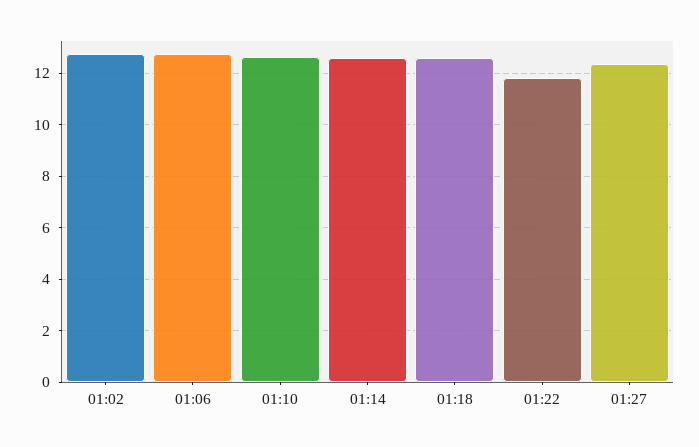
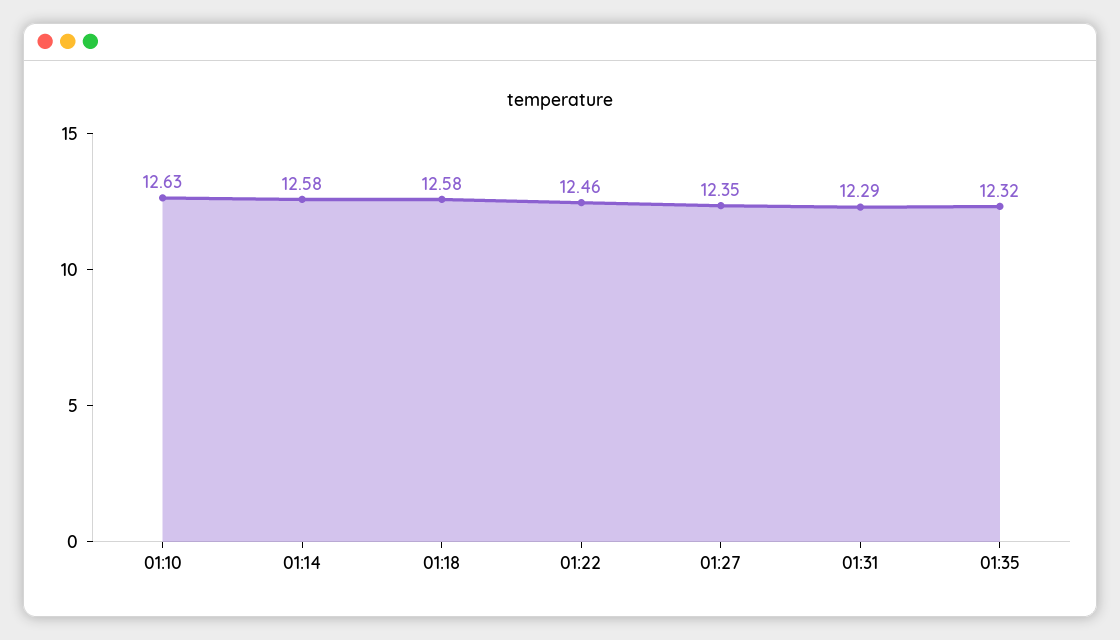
01:02: 12.75 -> none
01:06: 12.75 -> none
01:22: 11.75 -> 12.46
01:31: none -> 12.29
01:35: none -> 12.32

